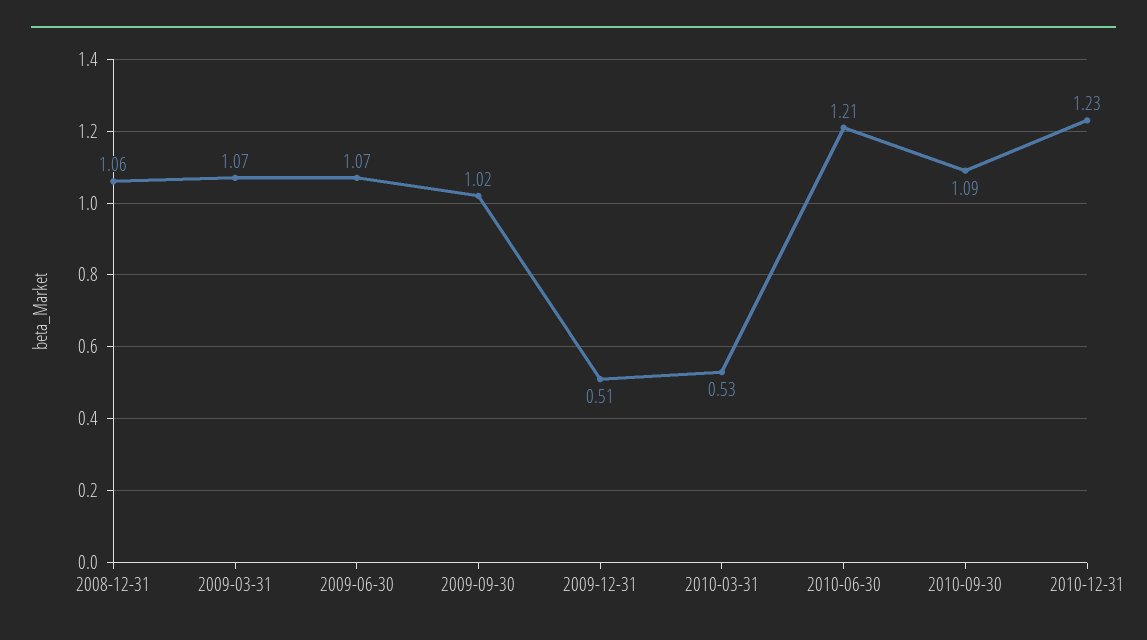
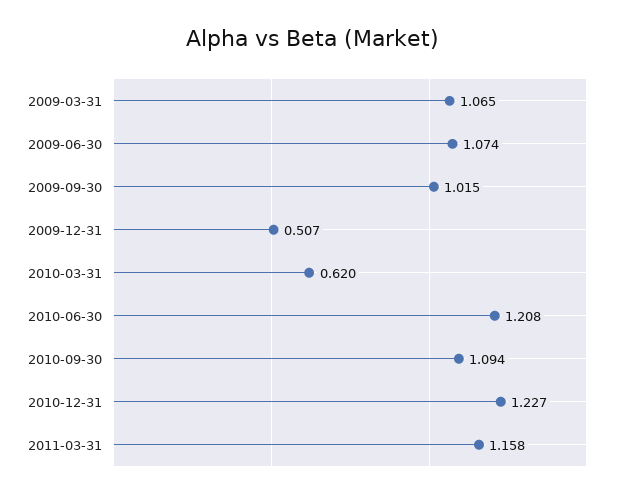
2008-12-31: 1.06 -> none
2010-03-31: 0.53 -> 0.62
2011-03-31: none -> 1.158

